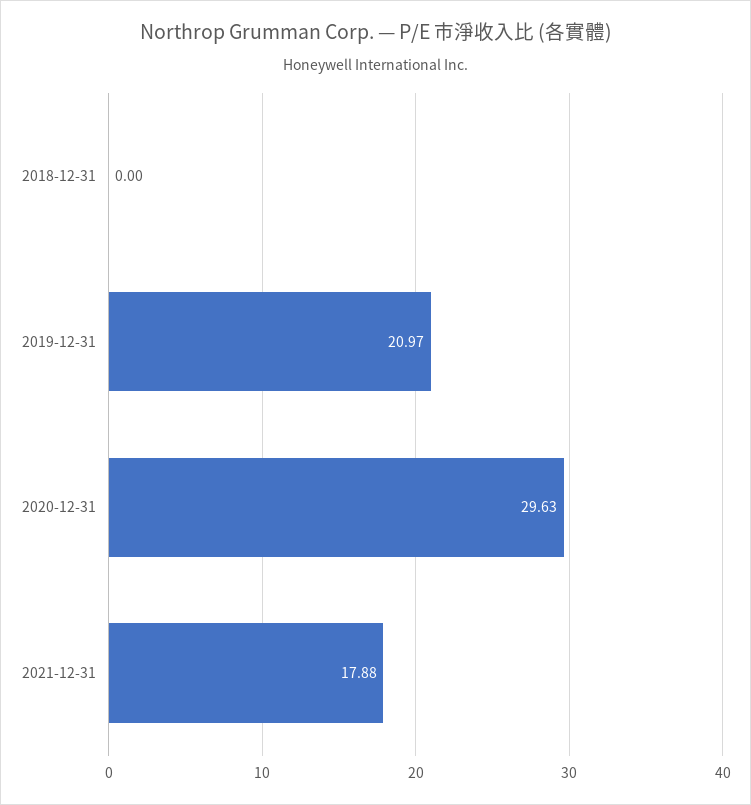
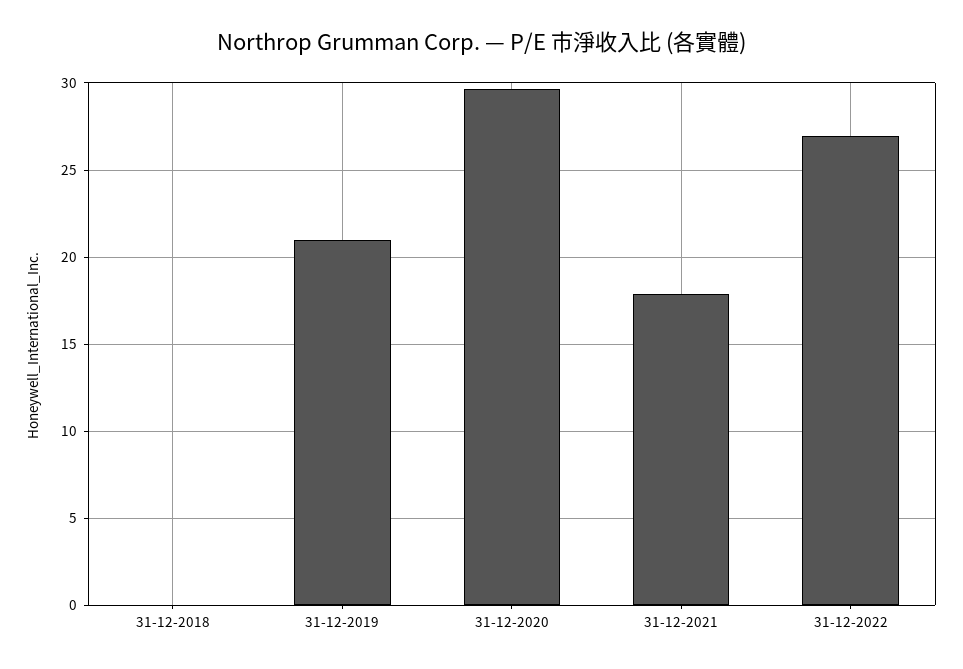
31-12-2022: none -> 27

